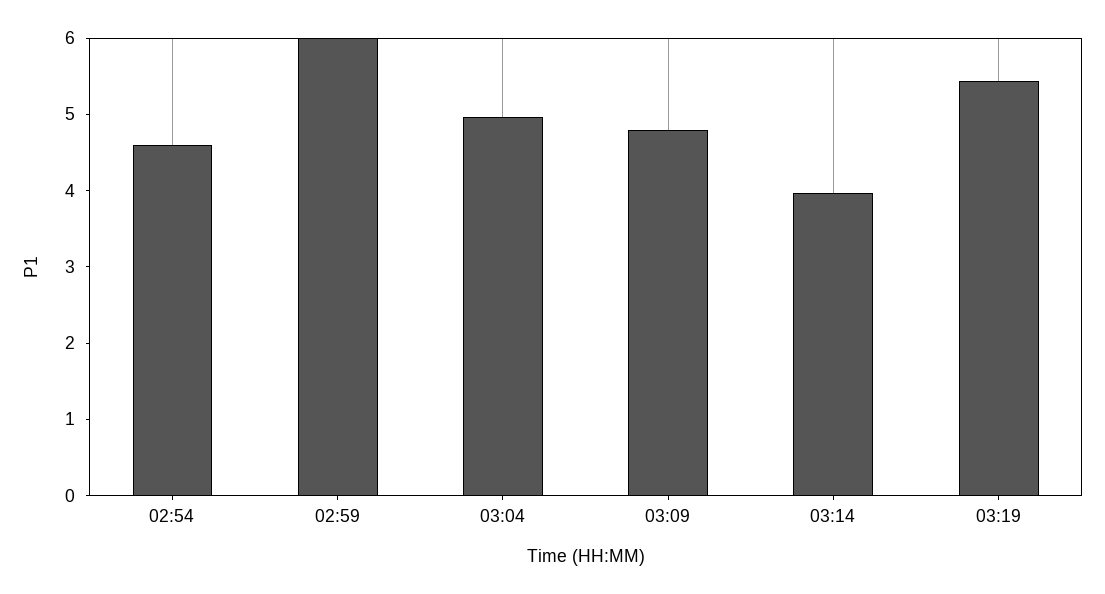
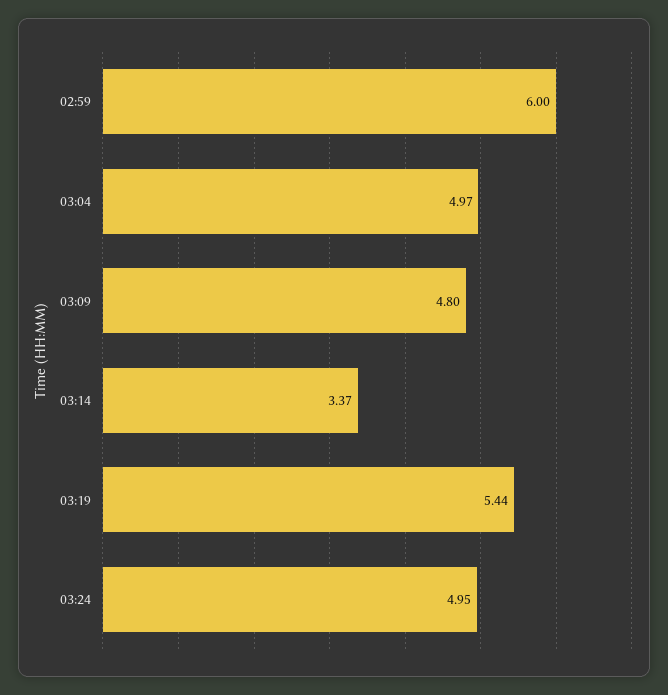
02:54: 4.6 -> none
03:14: 4 -> 3.37
03:24: none -> 4.95

